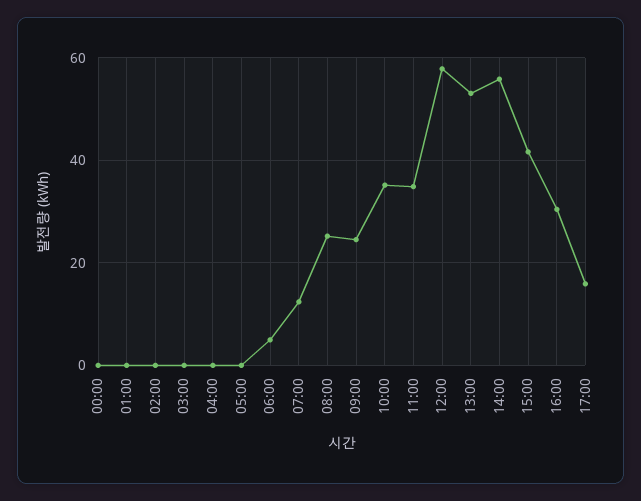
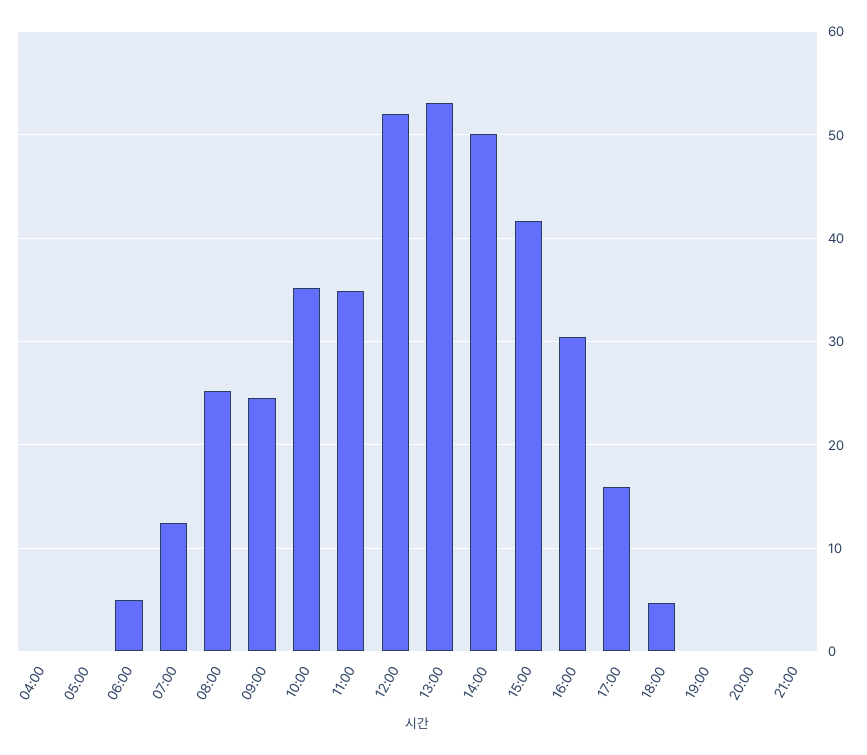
00:00: 0 -> none
01:00: 0 -> none
02:00: 0 -> none
03:00: 0 -> none
12:00: 58 -> 52
14:00: 56 -> 50
18:00: none -> 5
19:00: none -> 0
20:00: none -> 0
21:00: none -> 0

